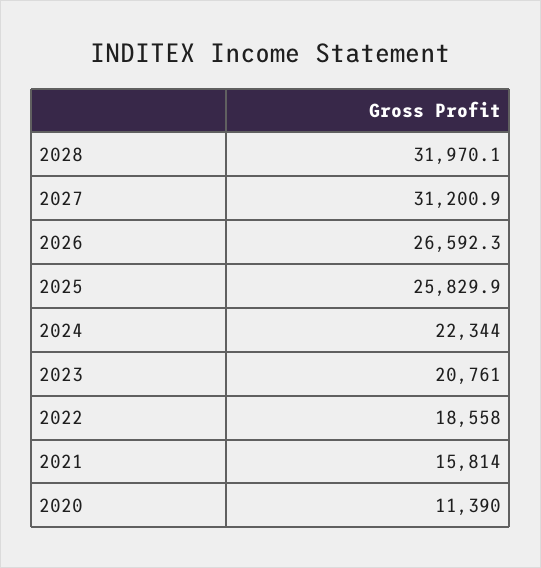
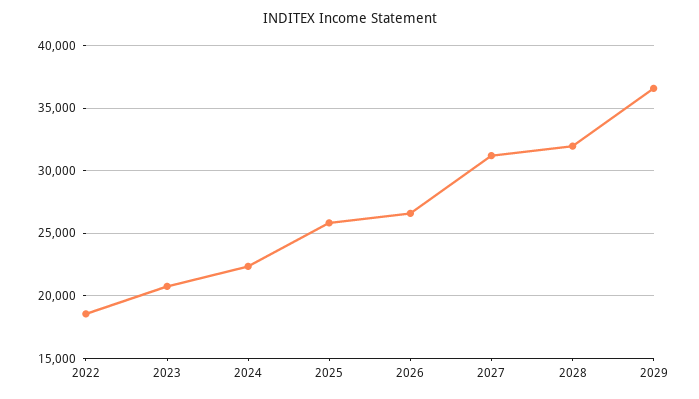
2021: 15814 -> none
2020: 11390 -> none
2029: none -> 36500

